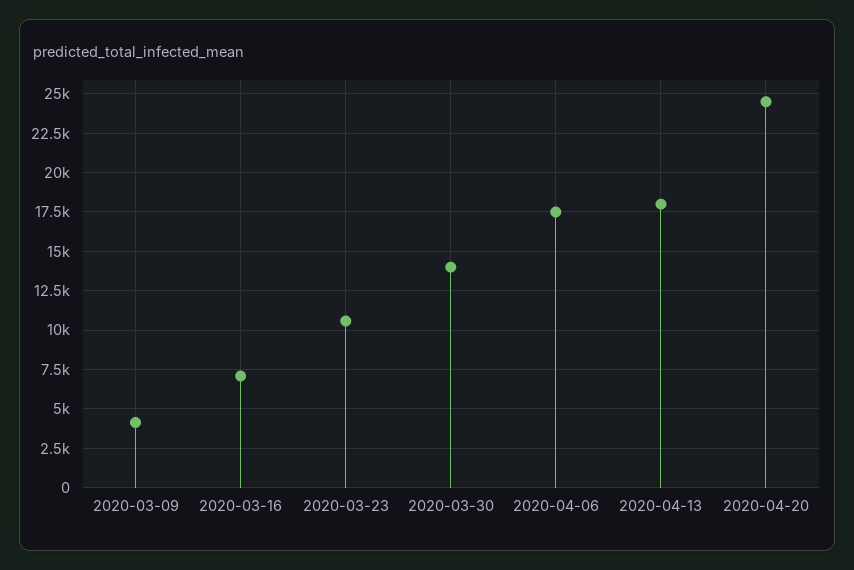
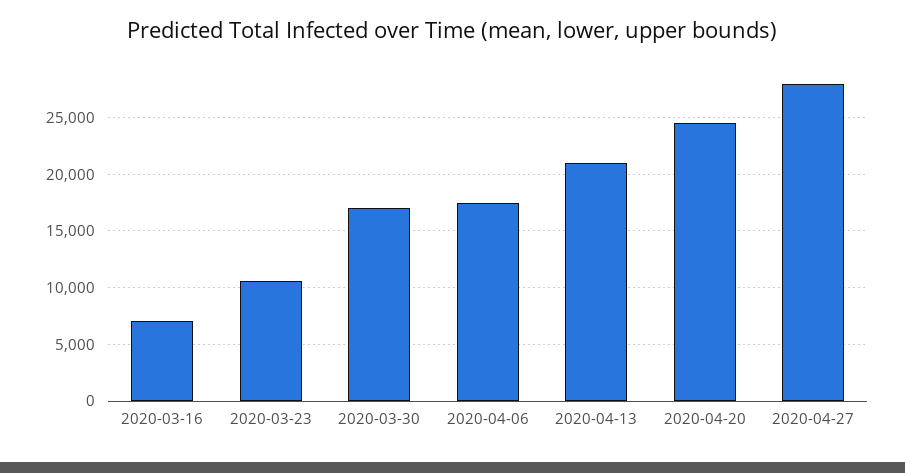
2020-03-09: 4000 -> none
2020-03-30: 14000 -> 17000
2020-04-13: 18000 -> 21000
2020-04-27: none -> 28000

